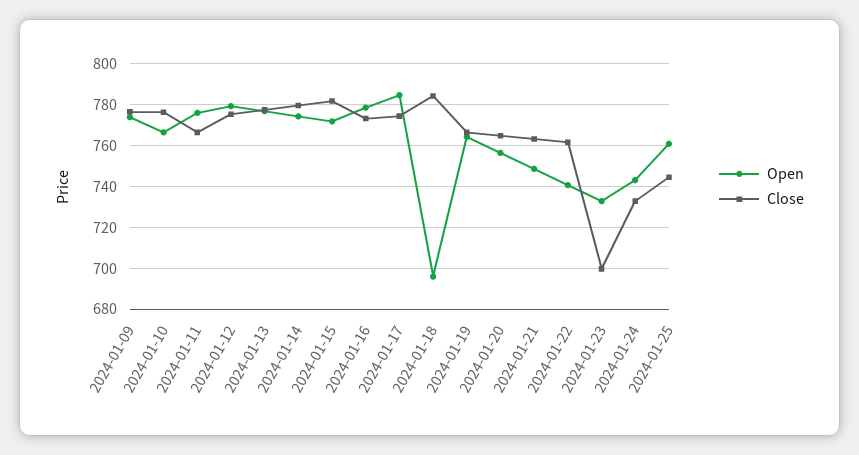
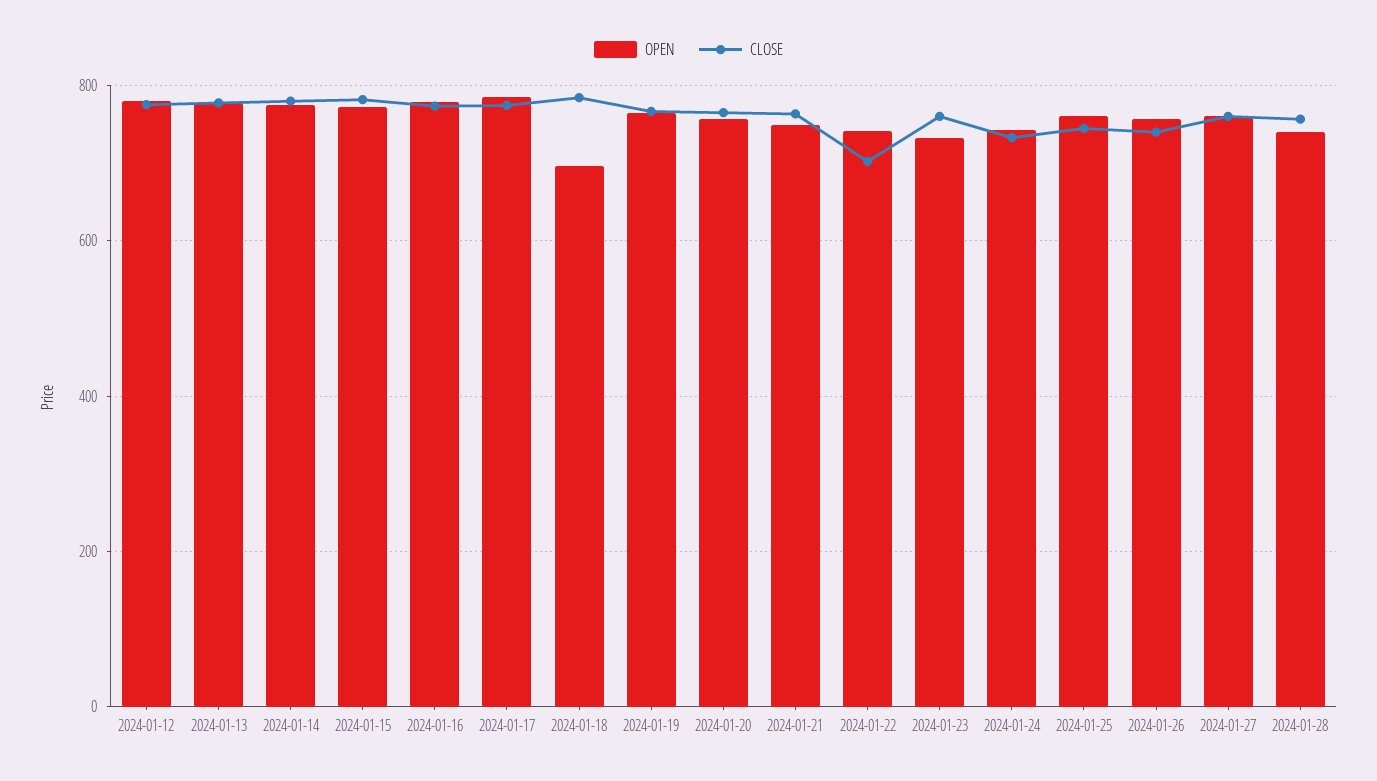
Open, 2024-01-09: 775 -> none
Close, 2024-01-09: 775 -> none
Open, 2024-01-10: 765 -> none
Close, 2024-01-10: 775 -> none
Open, 2024-01-11: 775 -> none
Close, 2024-01-11: 765 -> none
Close, 2024-01-22: 760 -> 700
Close, 2024-01-23: 700 -> 760
Open, 2024-01-26: none -> 760
Close, 2024-01-26: none -> 740
Open, 2024-01-27: none -> 760
Close, 2024-01-27: none -> 760
Open, 2024-01-28: none -> 740
Close, 2024-01-28: none -> 760

